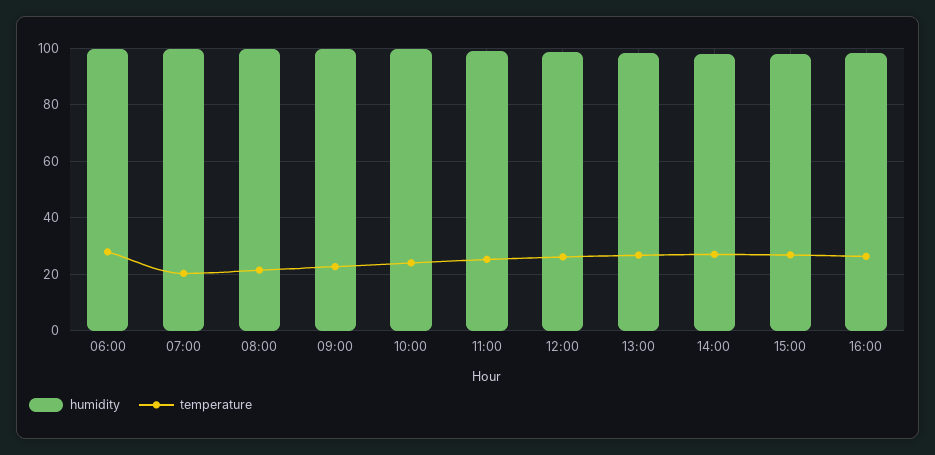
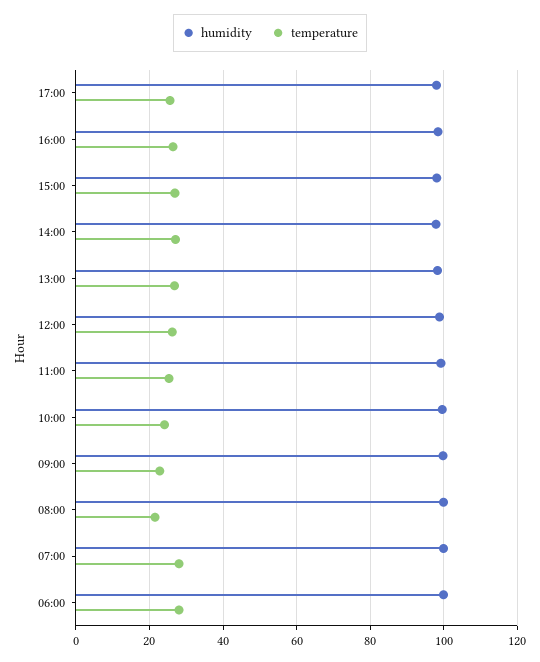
temperature, 07:00: 20 -> 28
humidity, 17:00: none -> 98
temperature, 17:00: none -> 26

